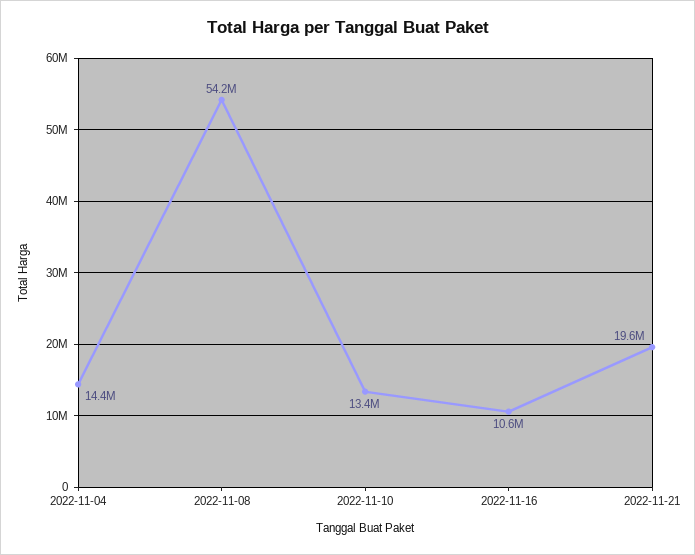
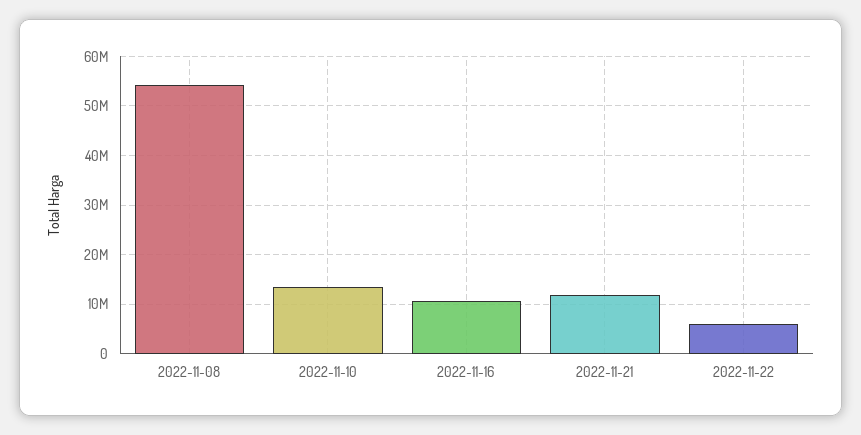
2022-11-04: 14400000 -> none
2022-11-21: 19600000 -> 12000000
2022-11-22: none -> 6000000

